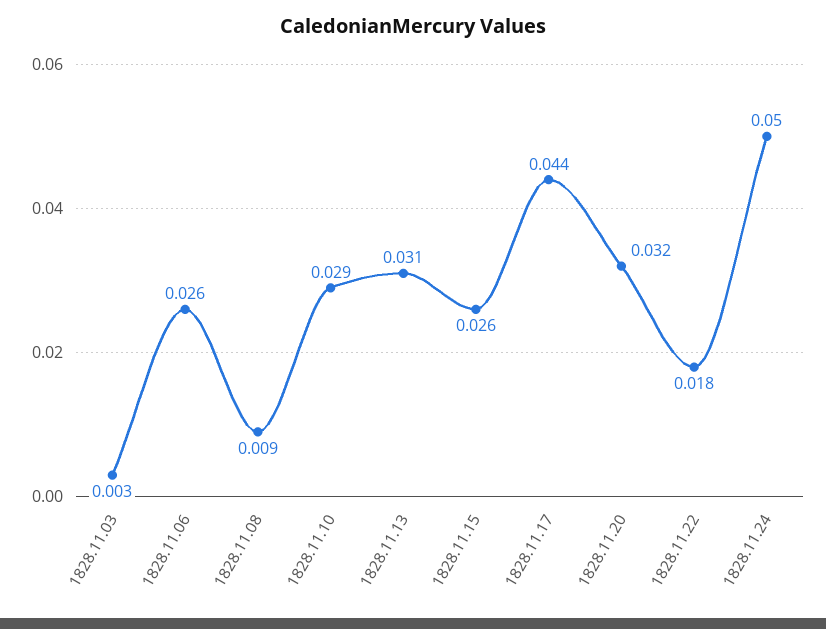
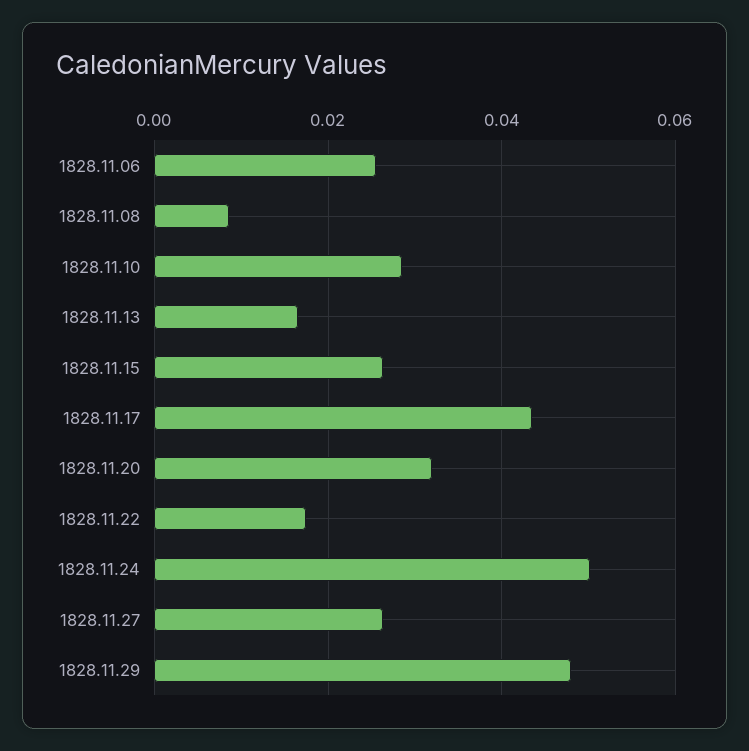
1828.11.03: 0.003 -> none
1828.11.13: 0.031 -> 0.016
1828.11.27: none -> 0.026
1828.11.29: none -> 0.048

